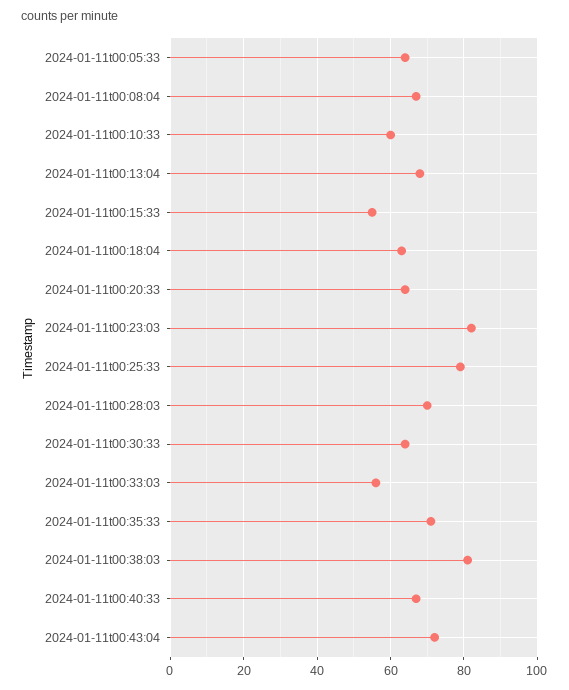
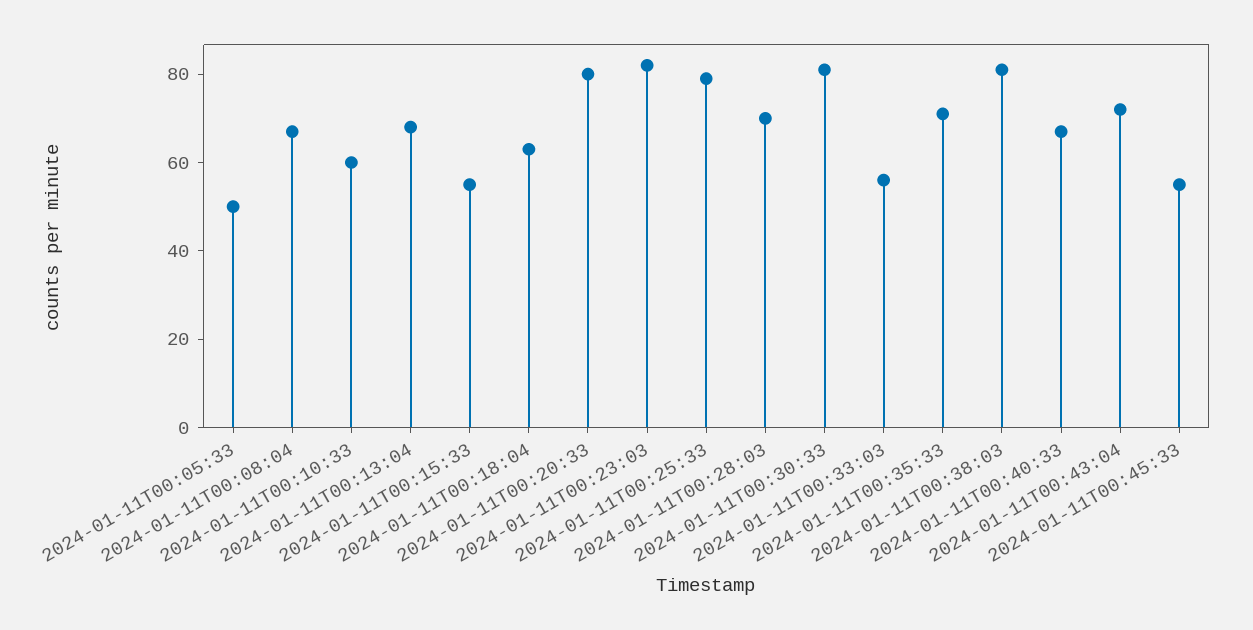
2024-01-11t00:05:33: 65 -> 50
2024-01-11t00:20:33: 65 -> 80
2024-01-11t00:30:33: 65 -> 80
2024-01-11T00:45:33: none -> 55

